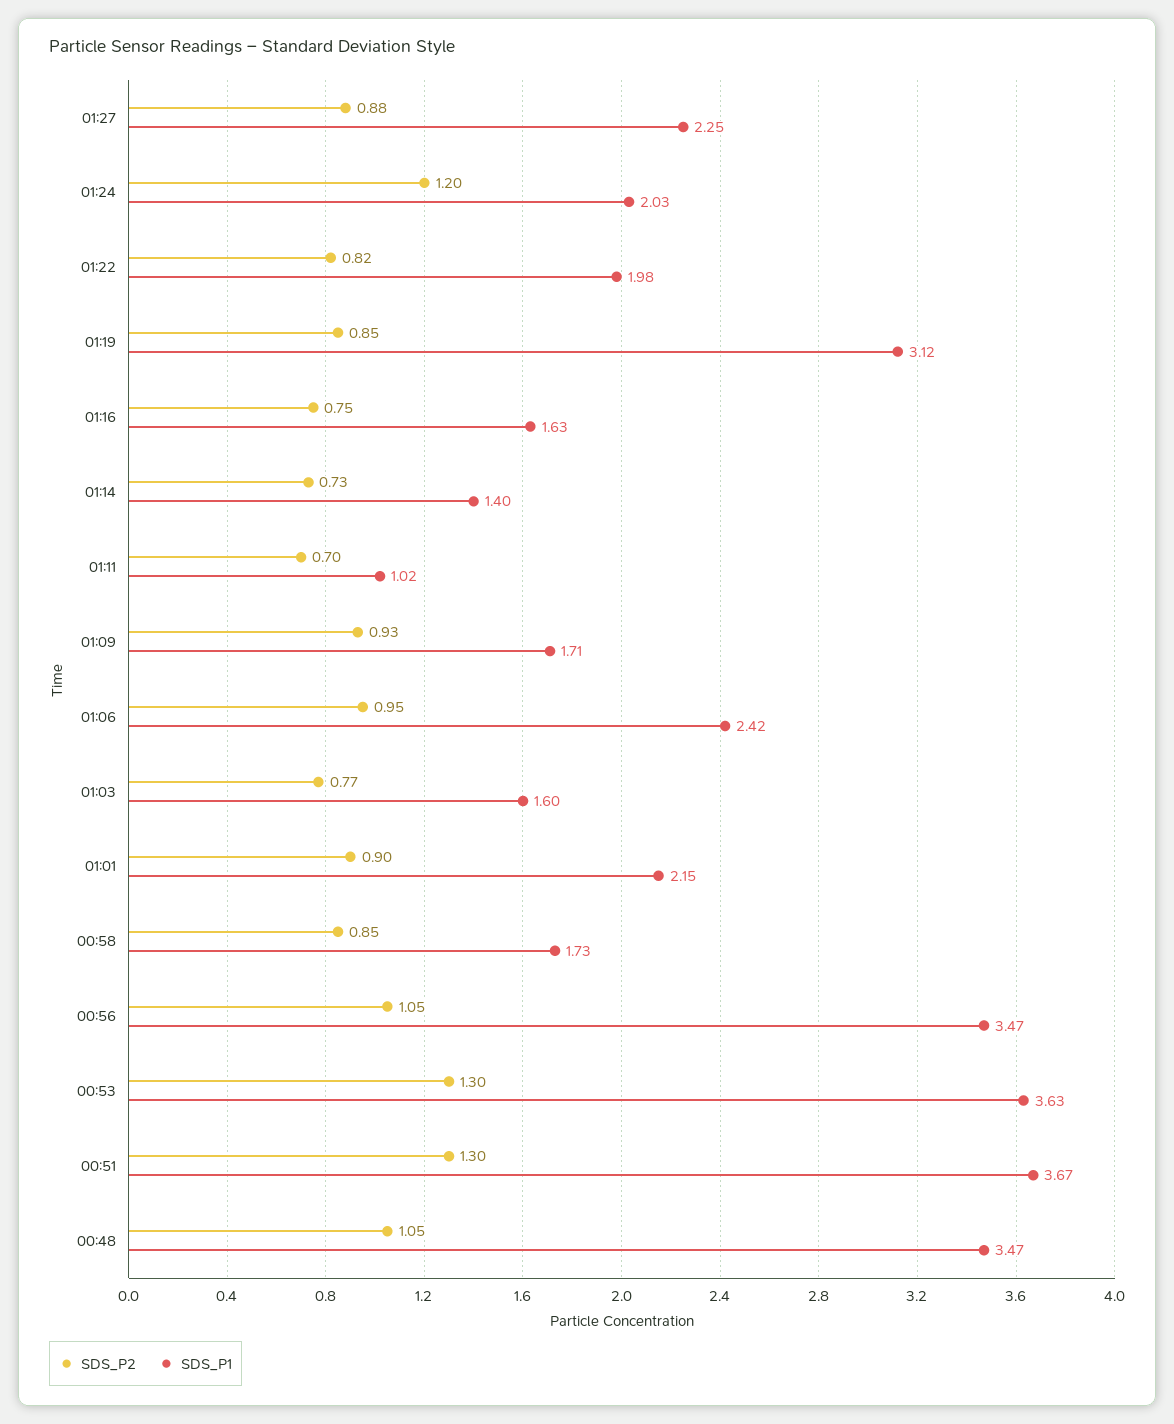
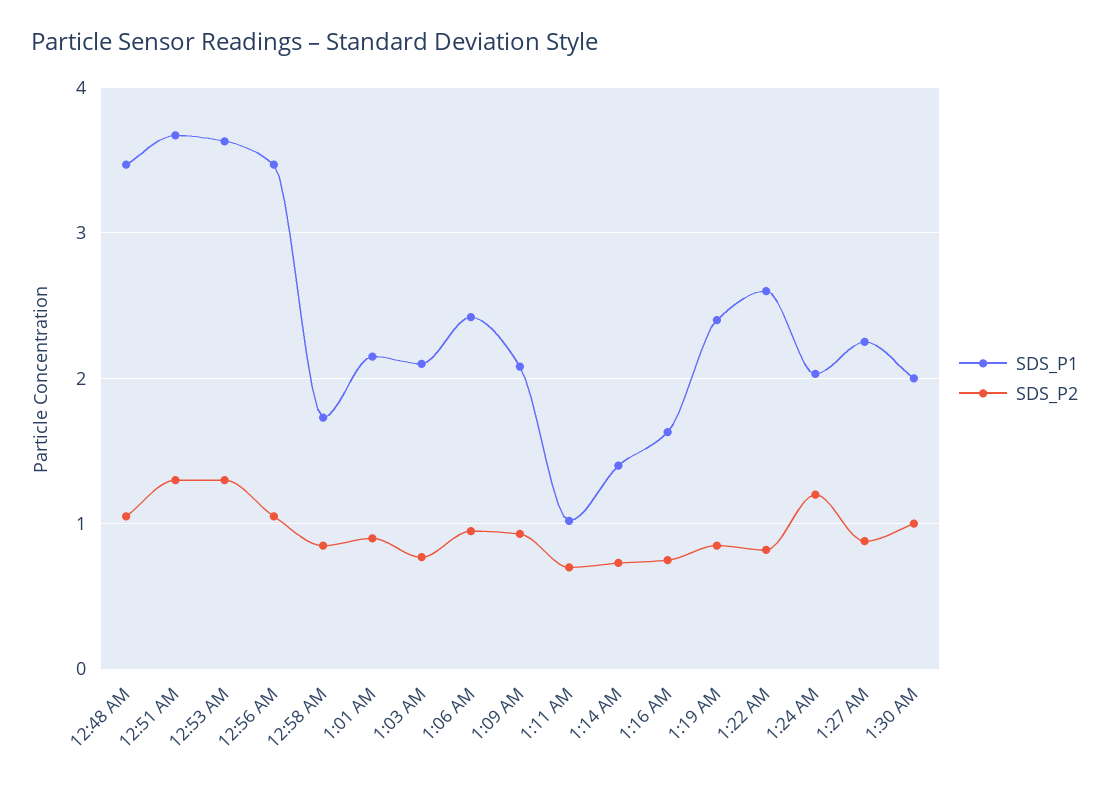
SDS_P1, 01:22: 1.98 -> 2.6
SDS_P1, 01:19: 3.12 -> 2.4
SDS_P1, 01:09: 1.71 -> 2.1
SDS_P1, 01:03: 1.6 -> 2.1
SDS_P1, 1:30 AM: none -> 2
SDS_P2, 1:30 AM: none -> 1

